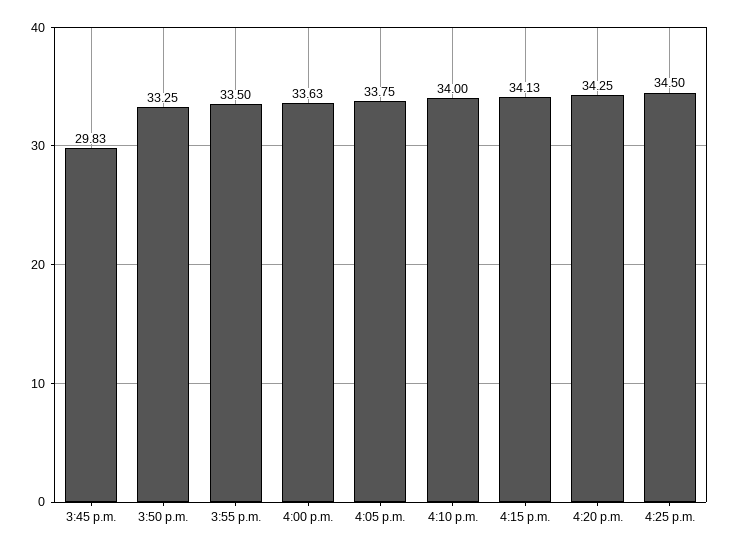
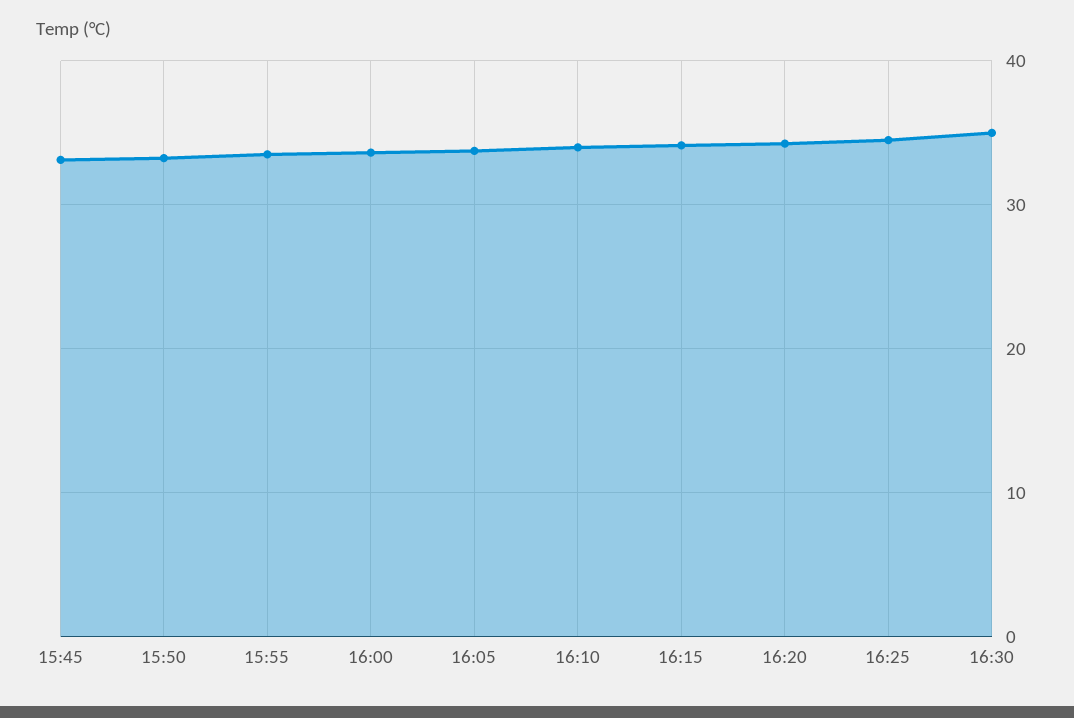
3:45 p.m.: 29.83 -> 33
16:30: none -> 35

